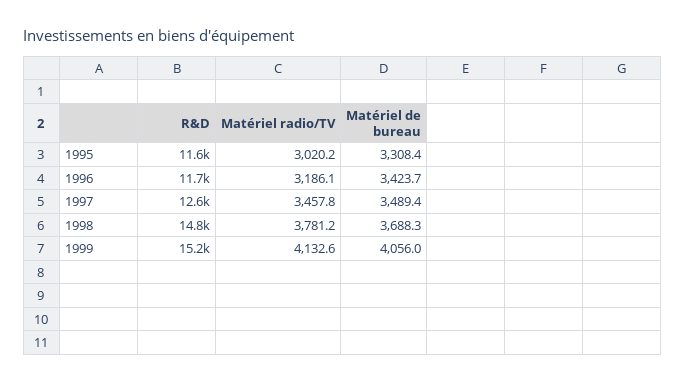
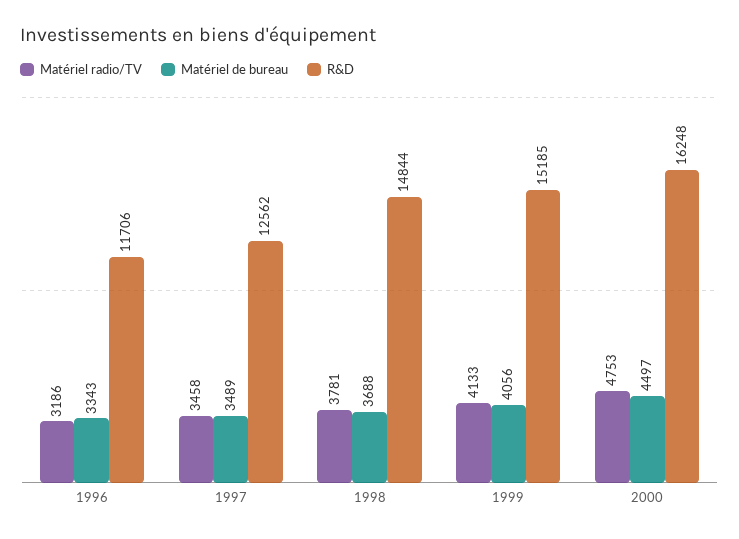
R&D, 1995: 11600 -> none
Matériel radio/TV, 1995: 3020.2 -> none
Matériel de bureau, 1995: 3308.4 -> none
Matériel de bureau, 1996: 3423.7 -> 3343
Matériel radio/TV, 2000: none -> 4753
Matériel de bureau, 2000: none -> 4497
R&D, 2000: none -> 16248

